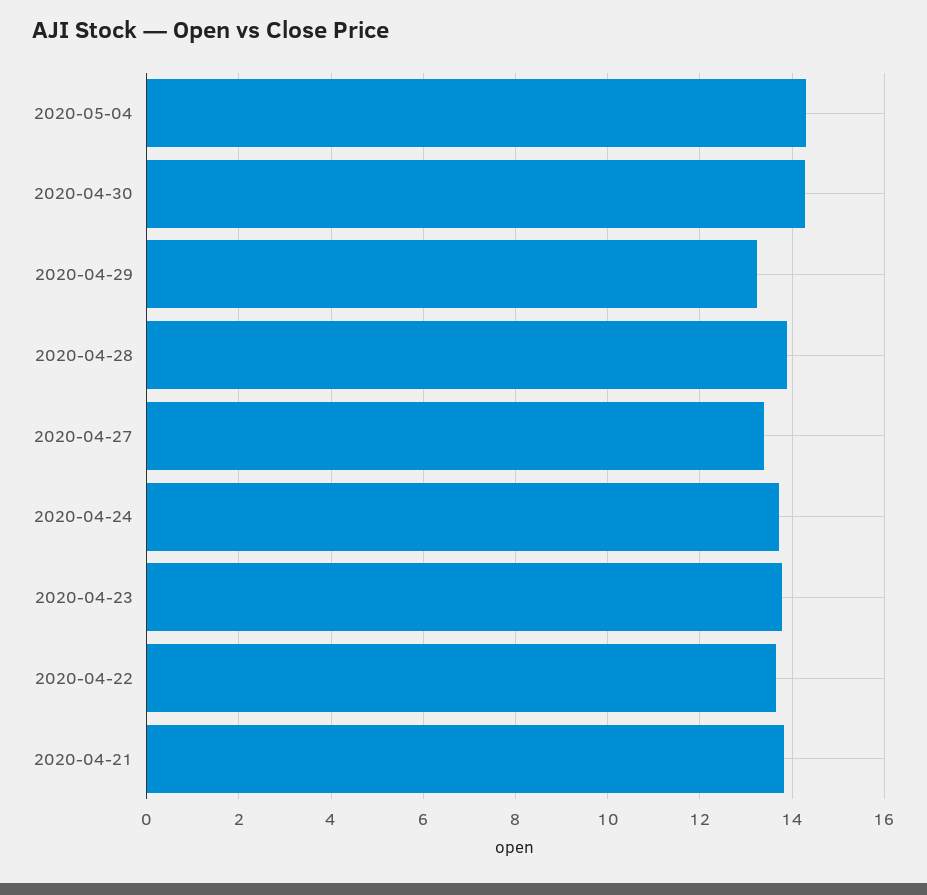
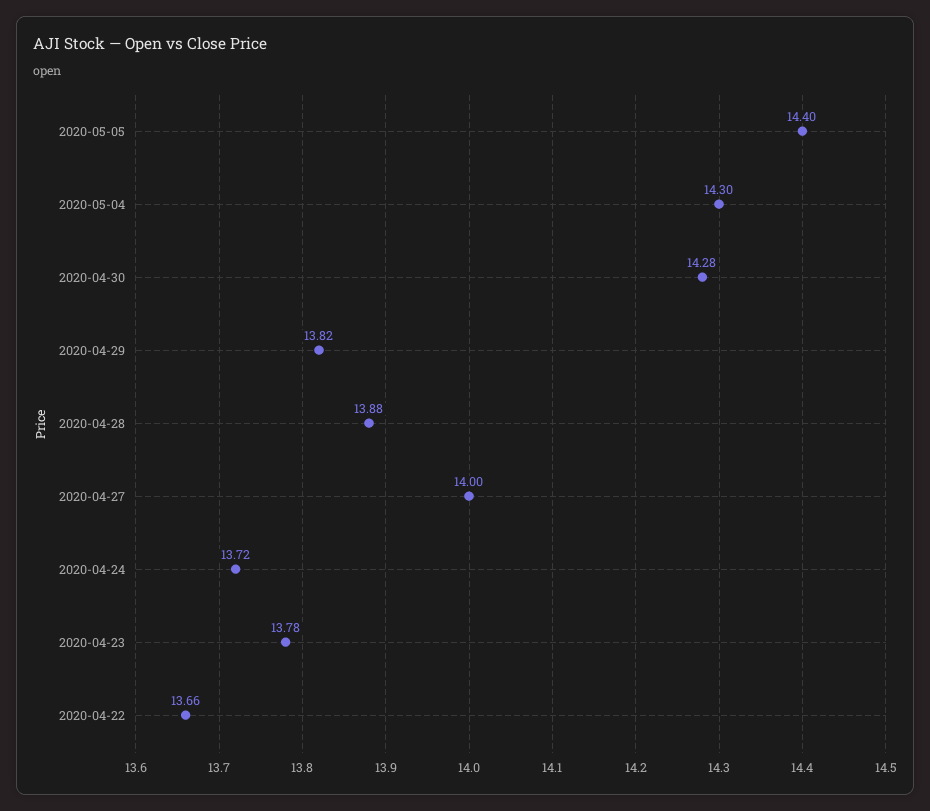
2020-04-29: 13.2 -> 13.82
2020-04-27: 13.4 -> 14
2020-04-21: 13.8 -> none
2020-05-05: none -> 14.4

